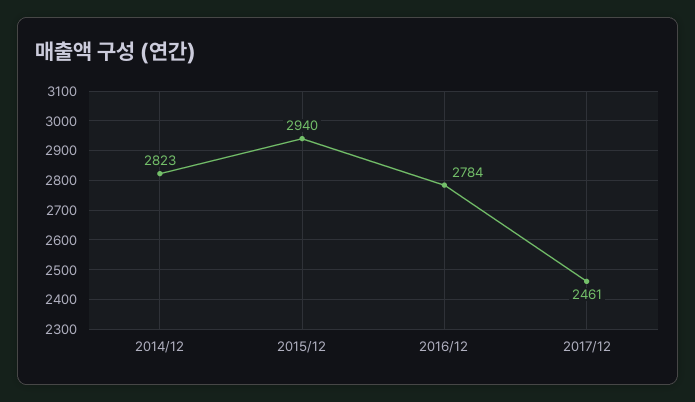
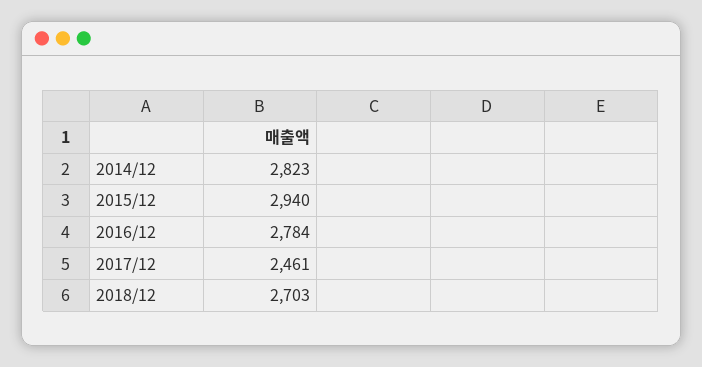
2018/12: none -> 2703

